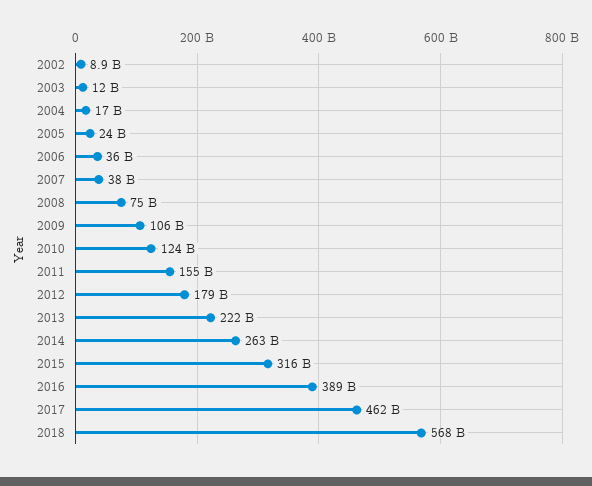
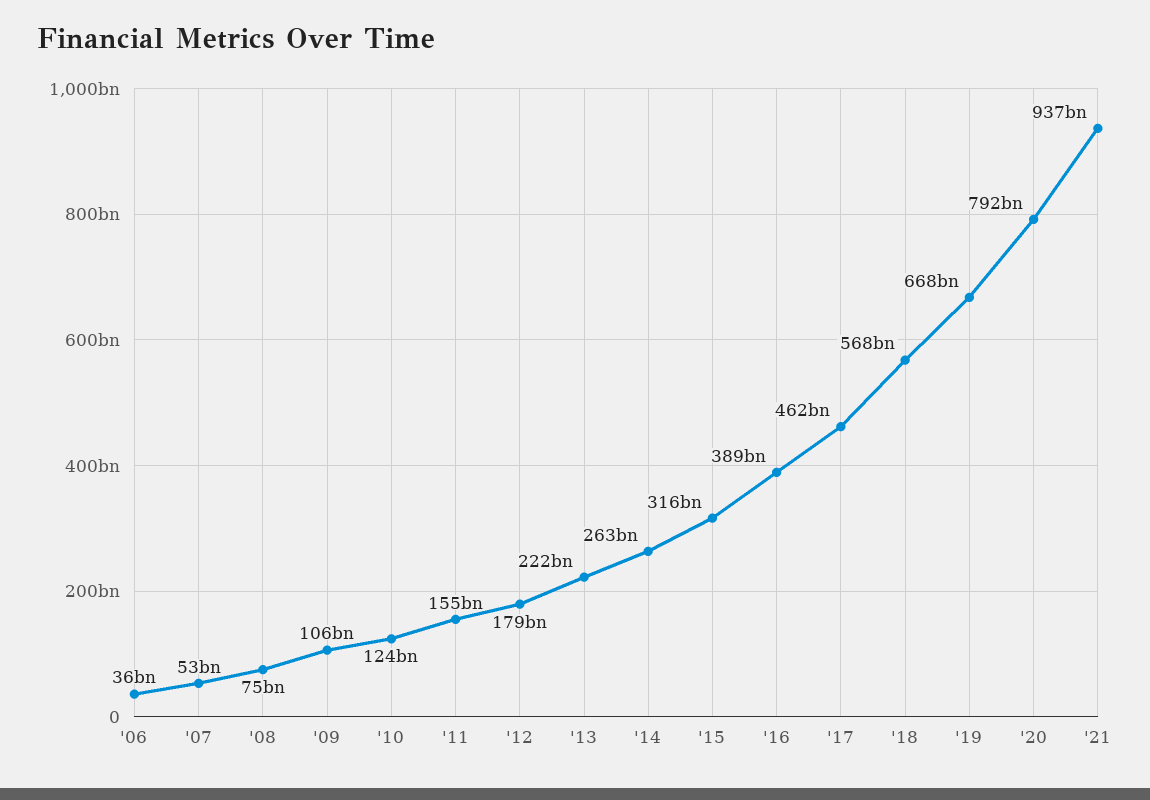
2002: 8900000000 -> none
2003: 12000000000 -> none
2004: 17000000000 -> none
2005: 24000000000 -> none
2007: 38000000000 -> 53000000000
'19: none -> 668000000000
'20: none -> 792000000000
'21: none -> 937000000000

